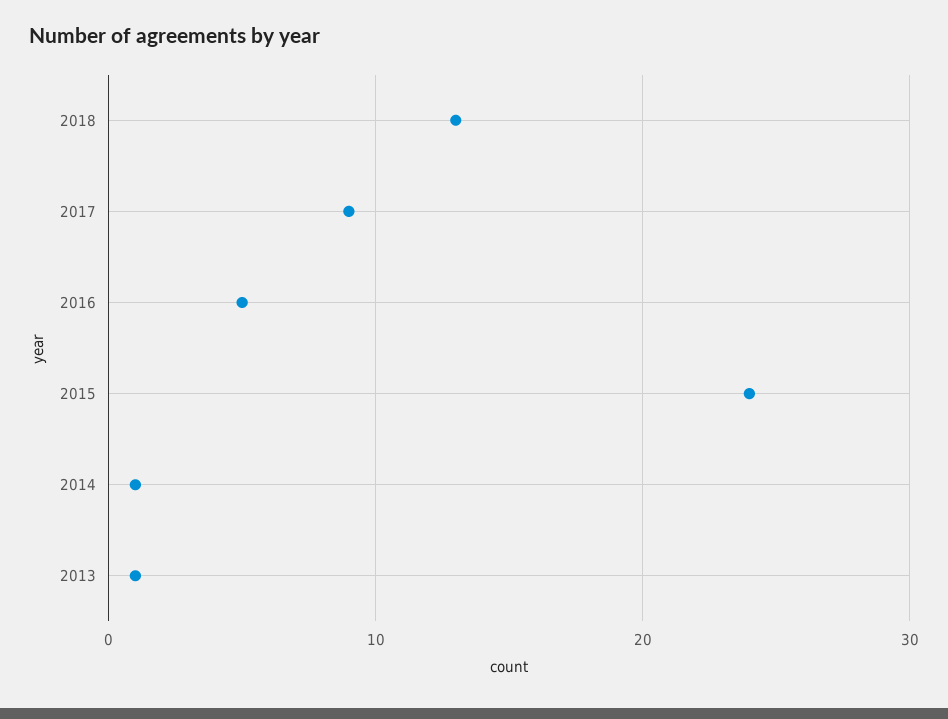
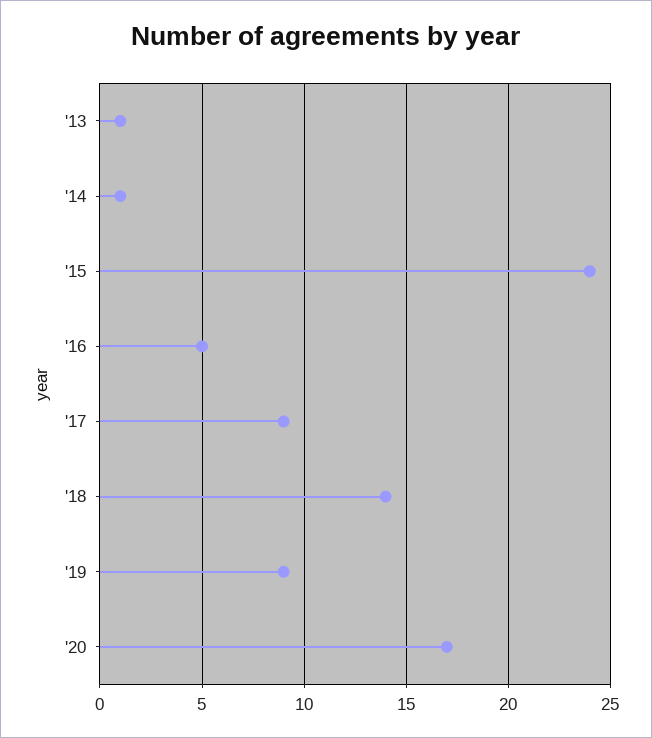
2018: 13 -> 14
'19: none -> 9
'20: none -> 17

